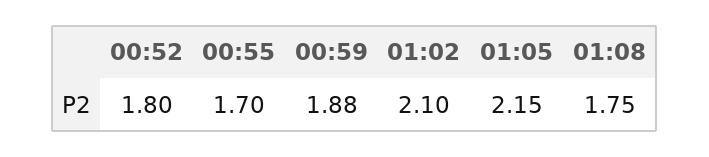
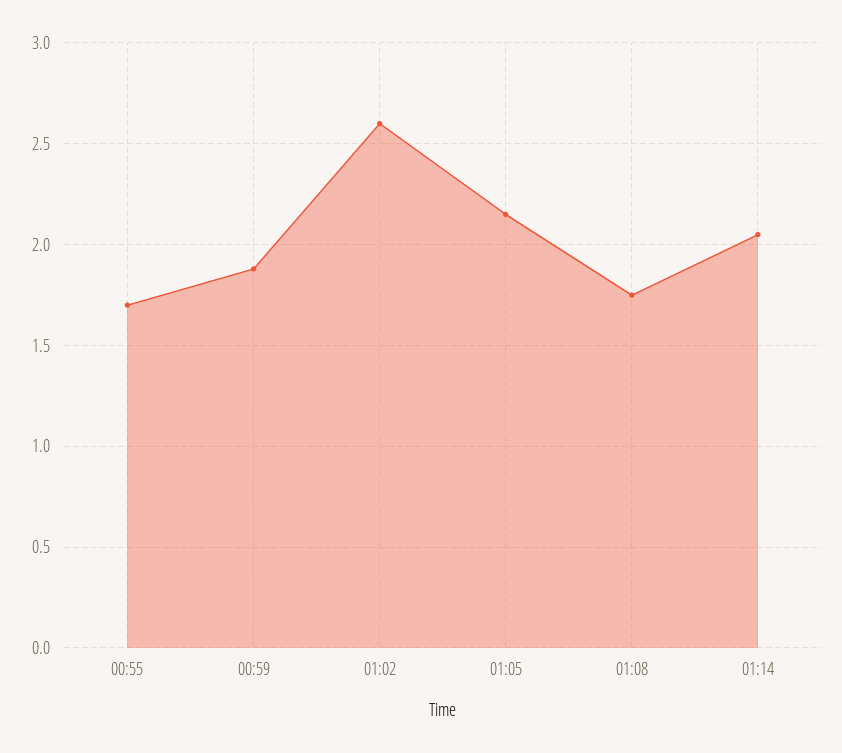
00:52: 1.8 -> none
01:02: 2.1 -> 2.6
01:14: none -> 2.05

